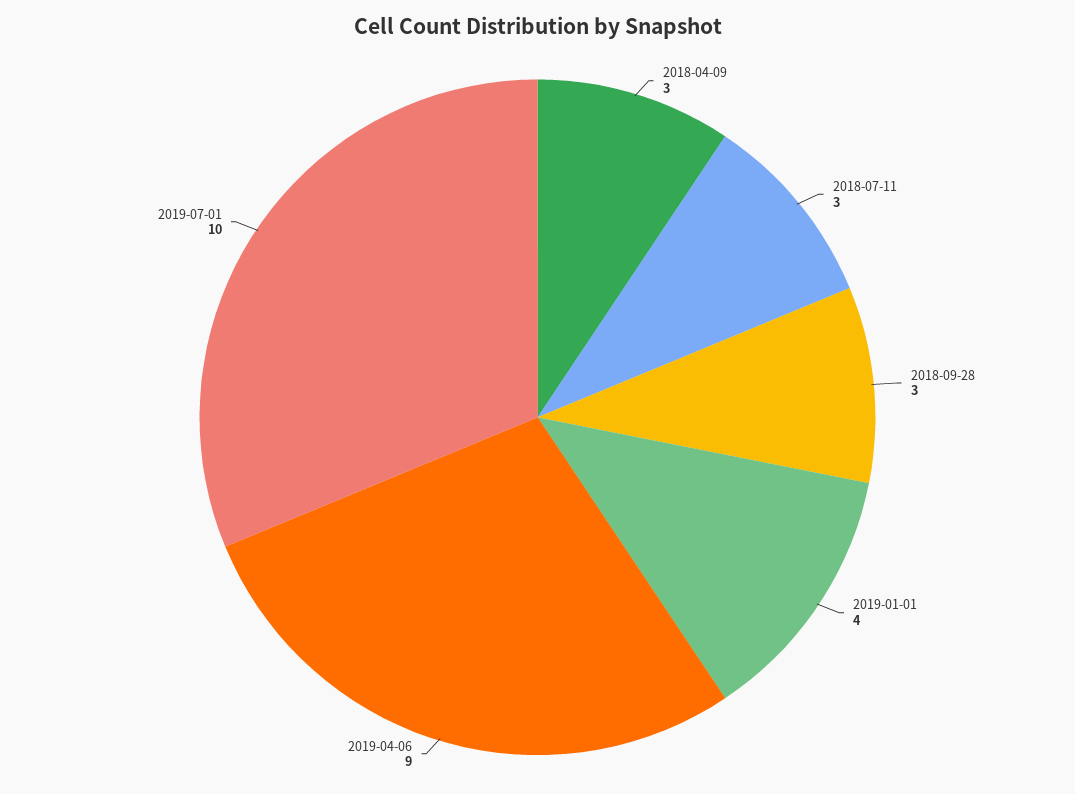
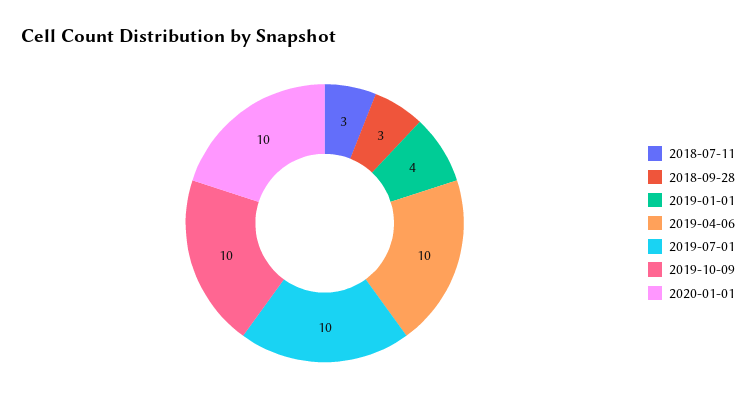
2018-04-09: 3 -> none
2019-04-06: 9 -> 10
2019-10-09: none -> 10
2020-01-01: none -> 10

